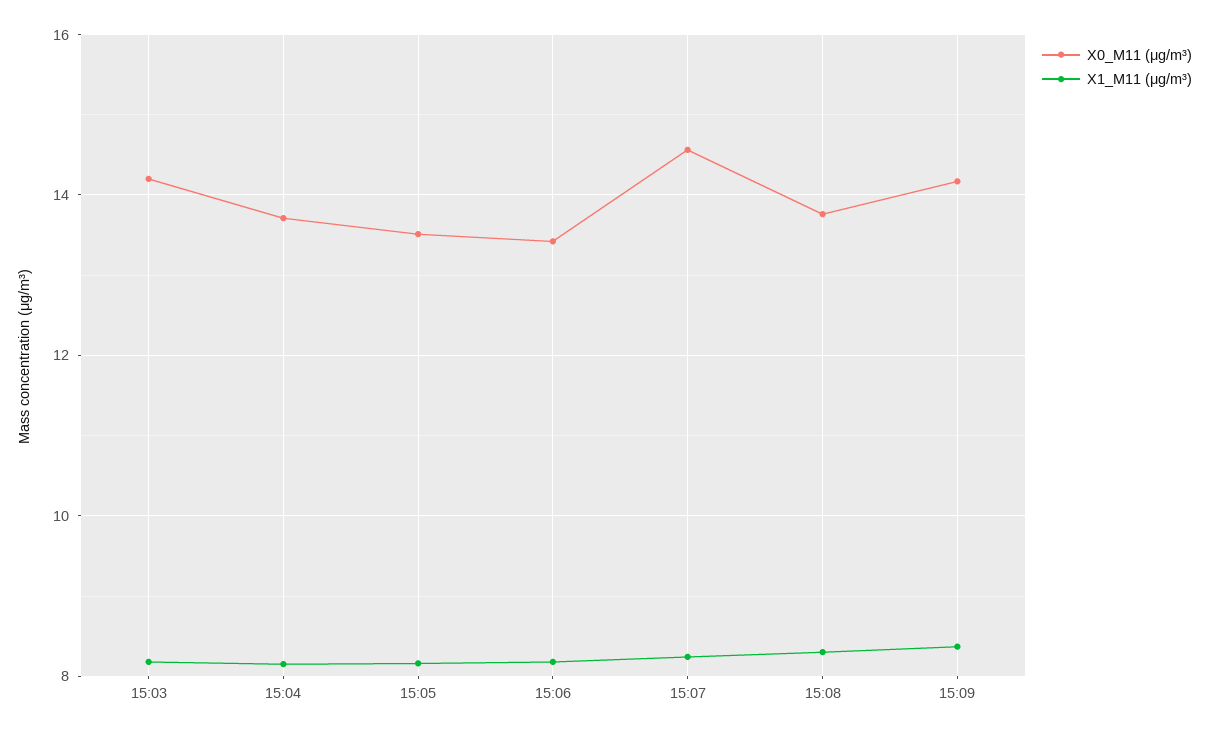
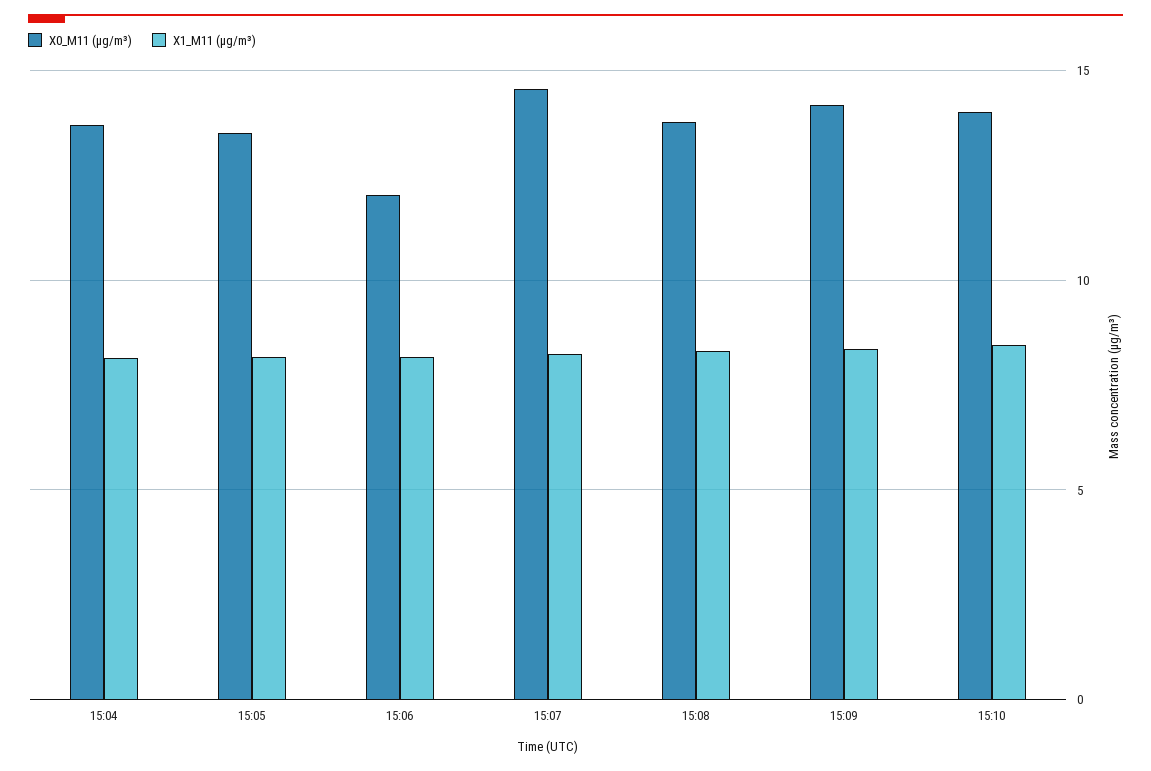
X0_M11 (μg/m³), 15:03: 14.2 -> none
X1_M11 (μg/m³), 15:03: 8.2 -> none
X0_M11 (μg/m³), 15:06: 13.4 -> 12
X0_M11 (μg/m³), 15:10: none -> 14
X1_M11 (μg/m³), 15:10: none -> 8.5

